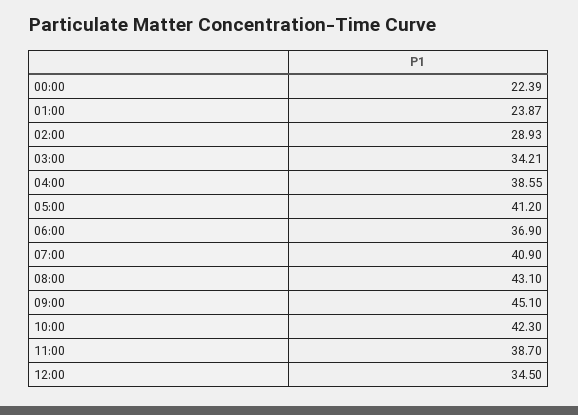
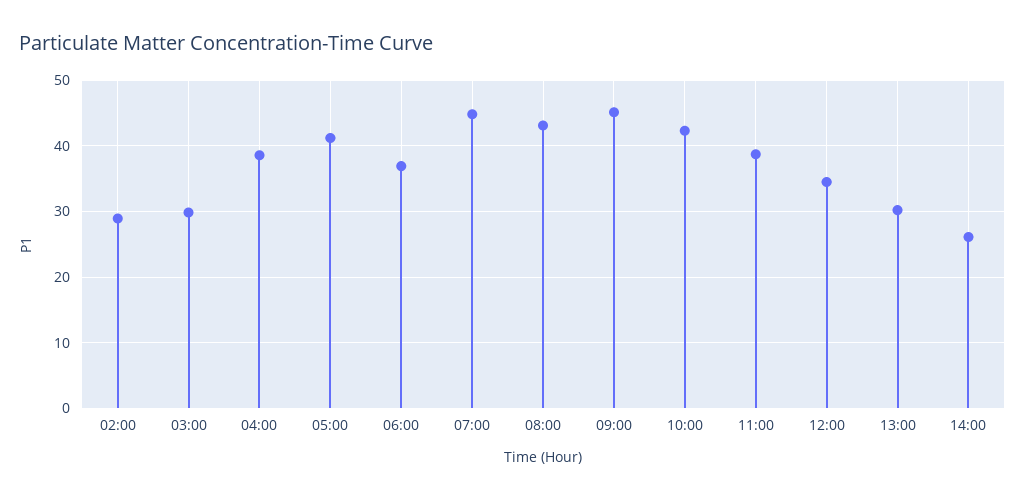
00:00: 22.39 -> none
01:00: 23.87 -> none
03:00: 34.21 -> 30
07:00: 40.9 -> 45
13:00: none -> 30
14:00: none -> 26

